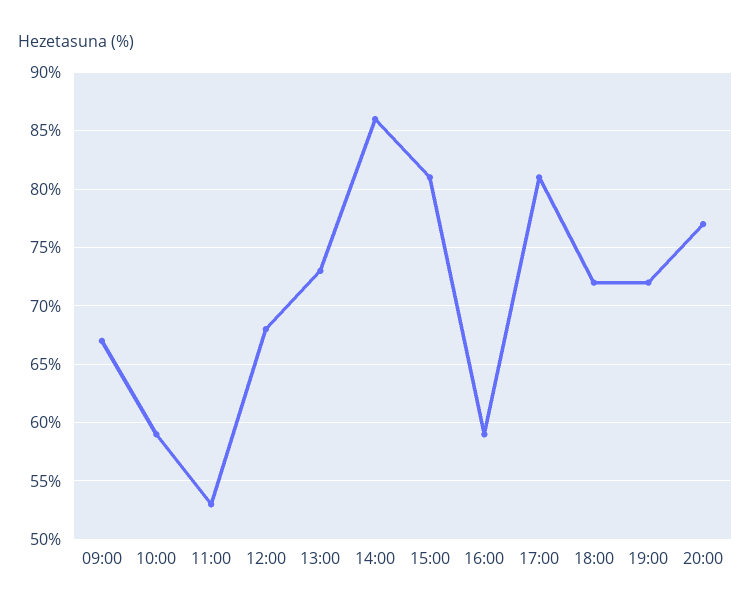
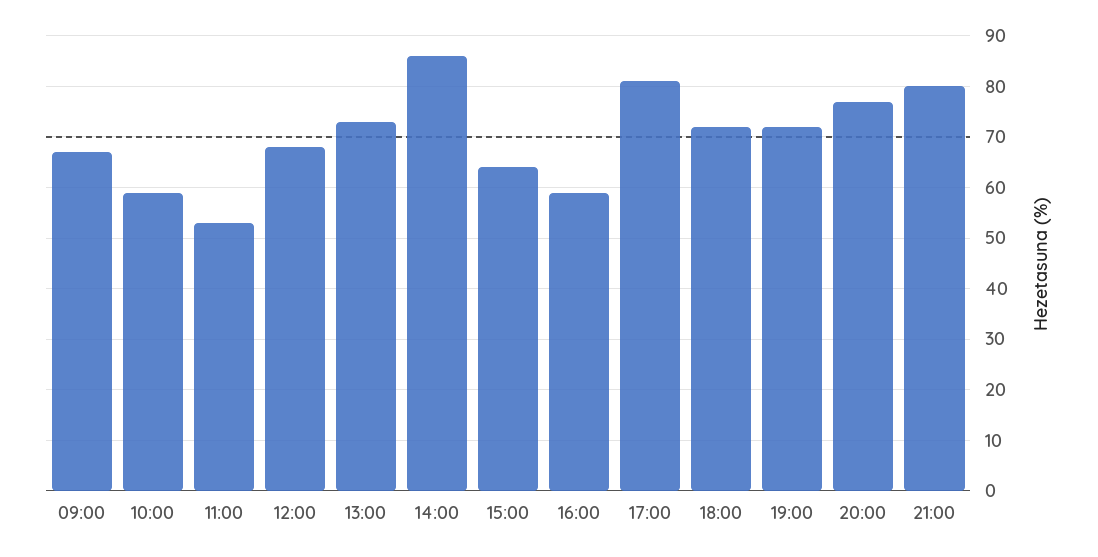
15:00: 81 -> 65
21:00: none -> 80

